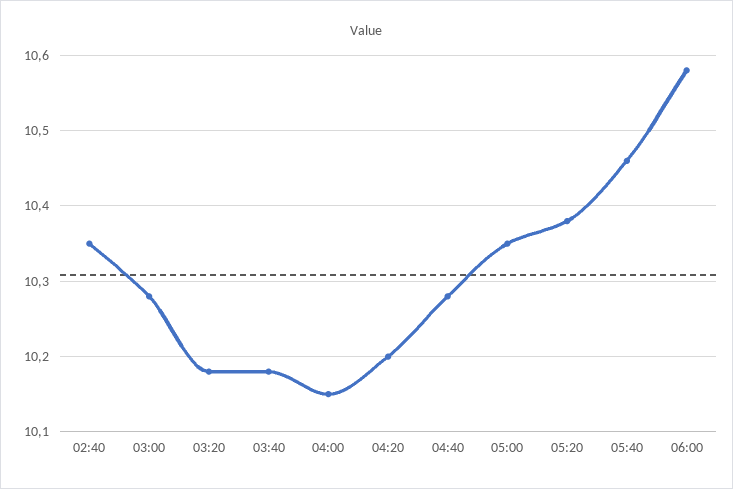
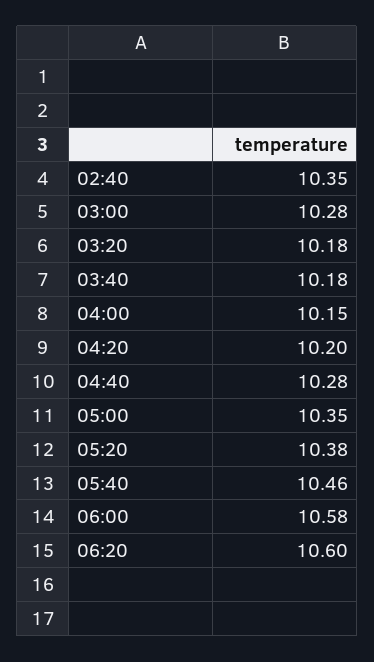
06:20: none -> 10.6

